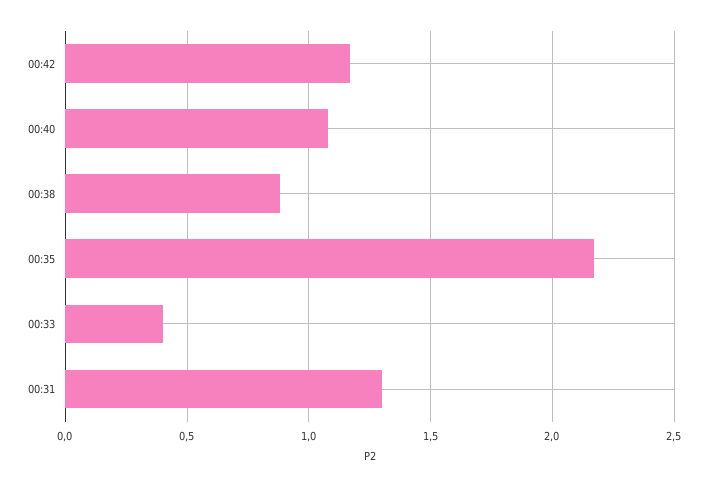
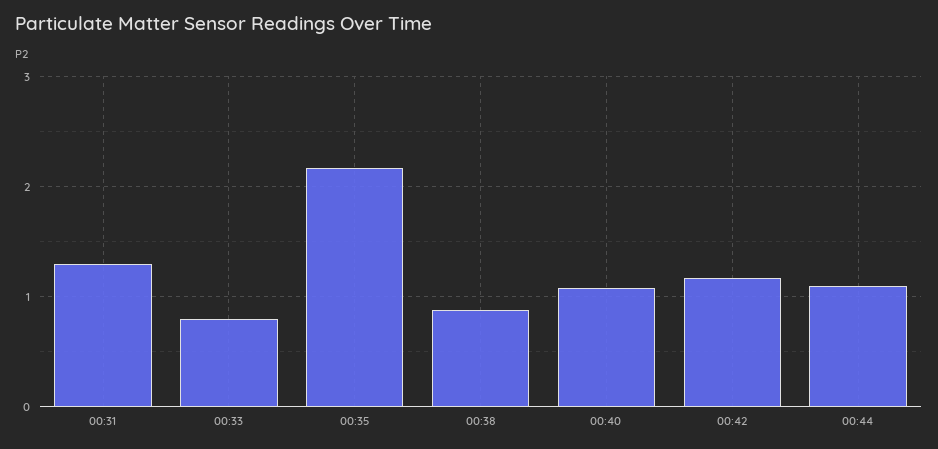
00:33: 0.4 -> 0.8
00:44: none -> 1.1

